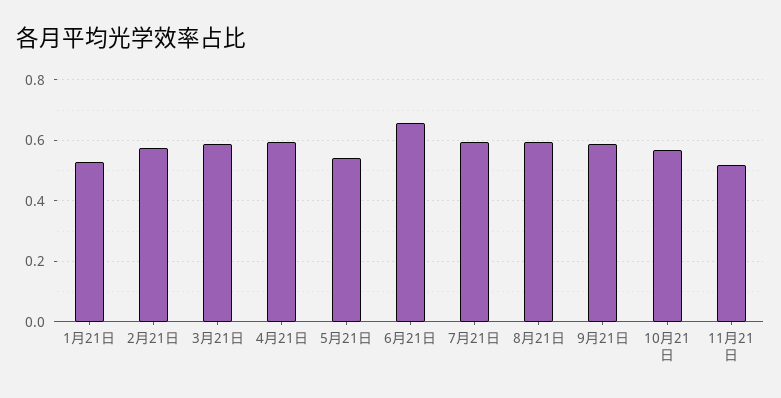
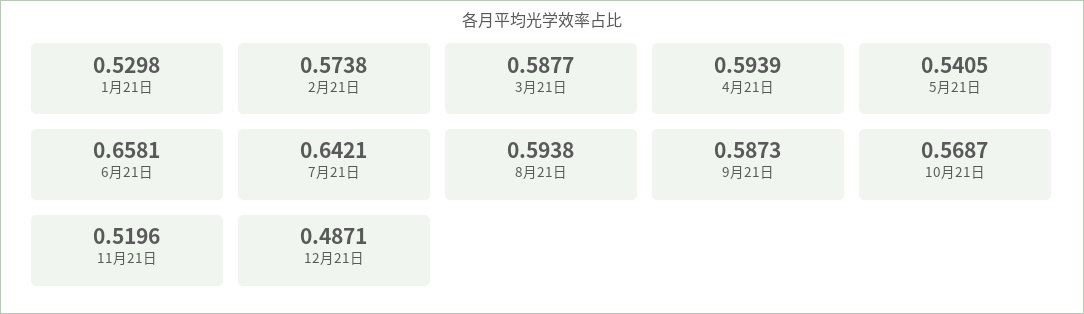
7月21日: 0.6 -> 0.6421
12月21日: none -> 0.4871

